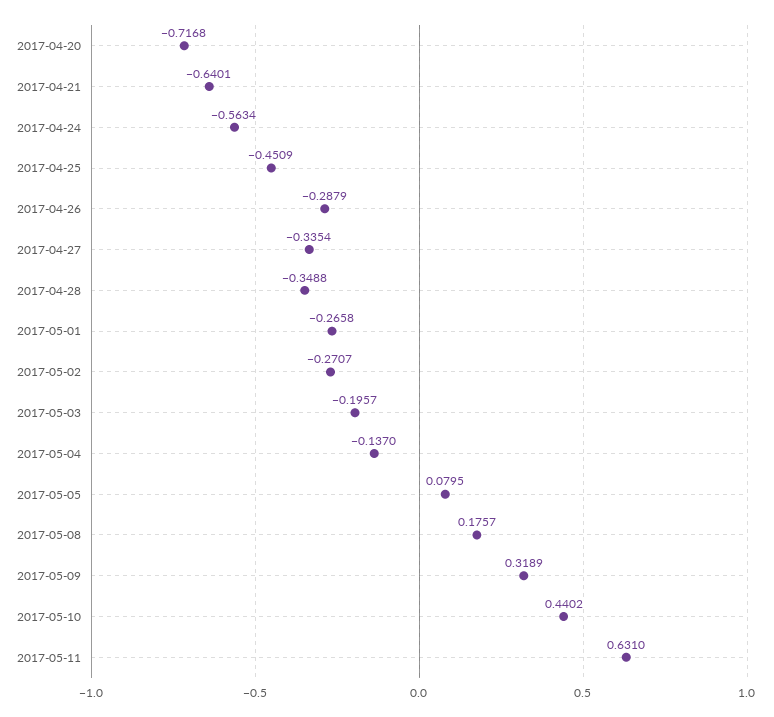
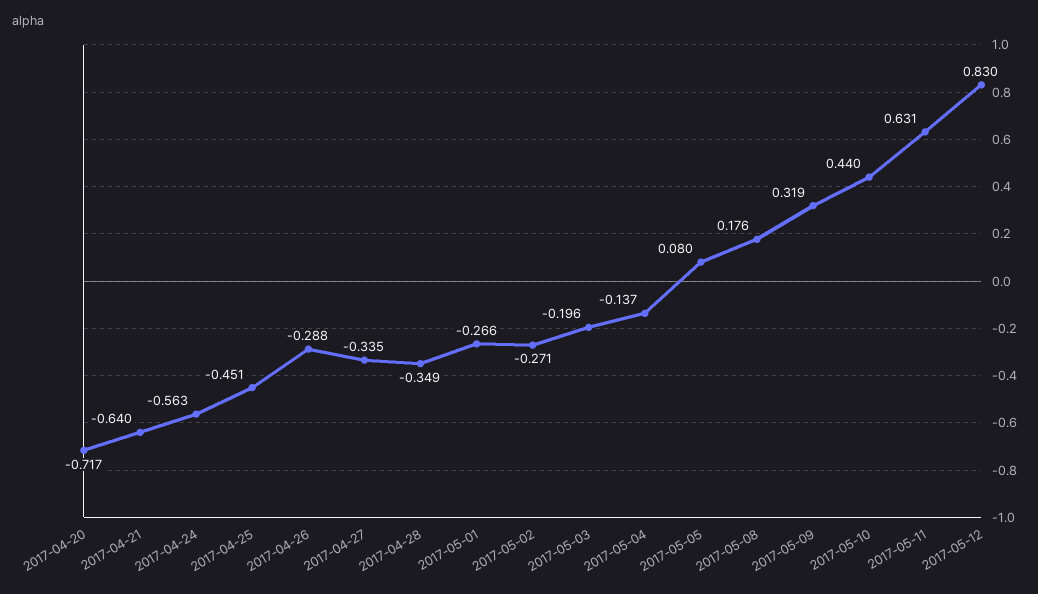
2017-05-12: none -> 0.83

